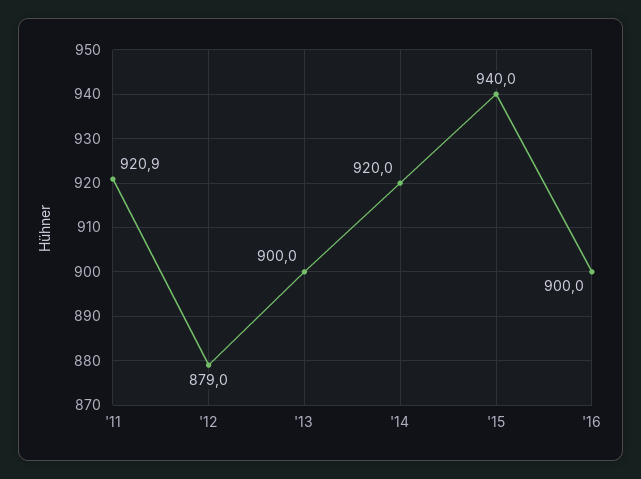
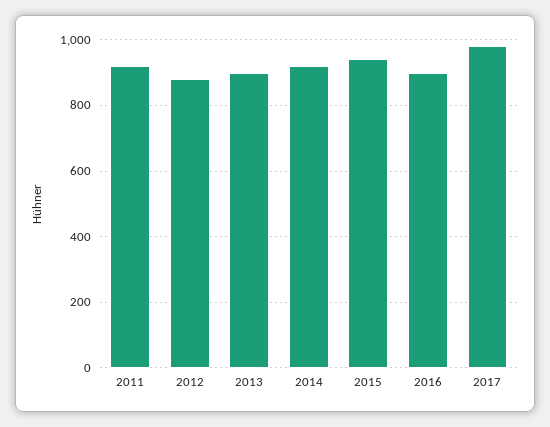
2017: none -> 980

